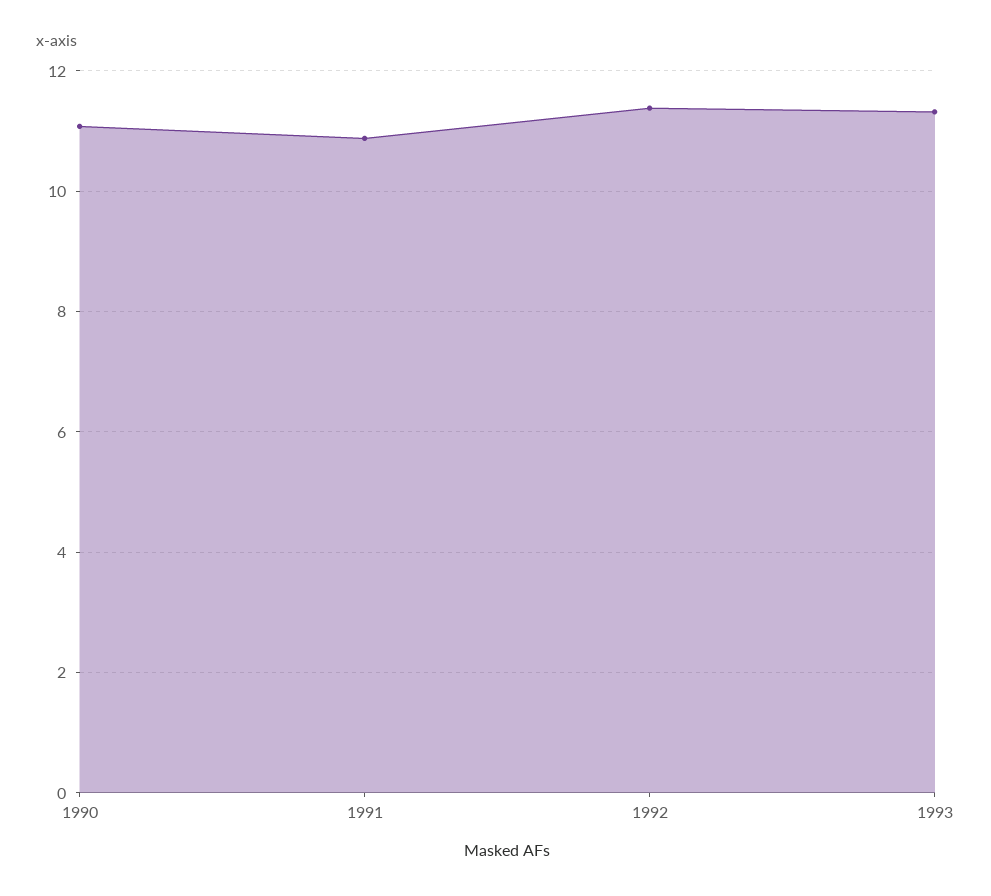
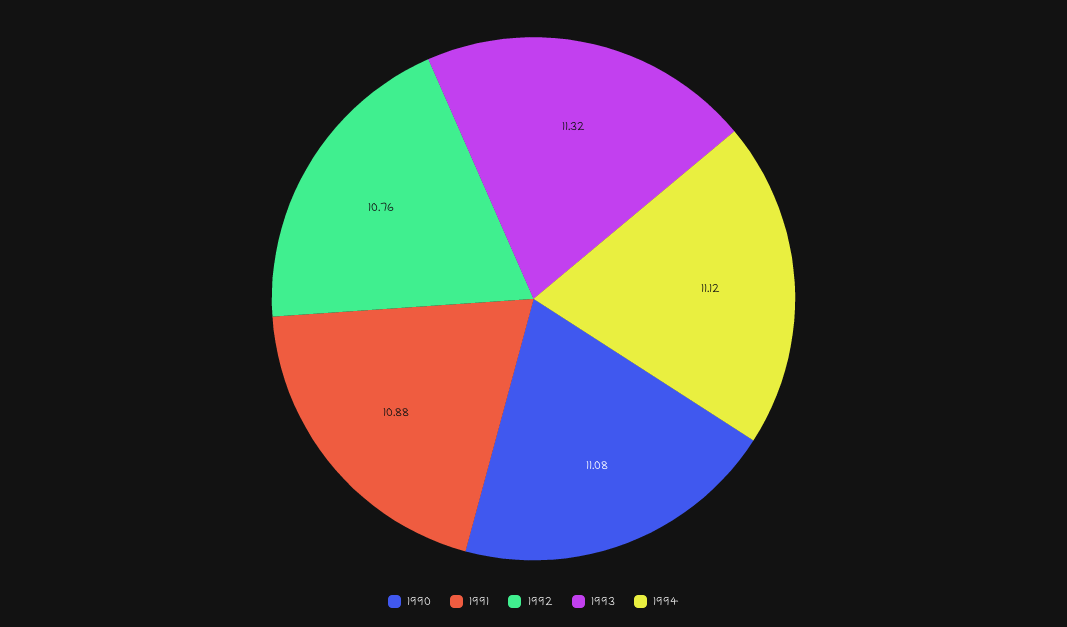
1992: 11.4 -> 10.76
1994: none -> 11.12

